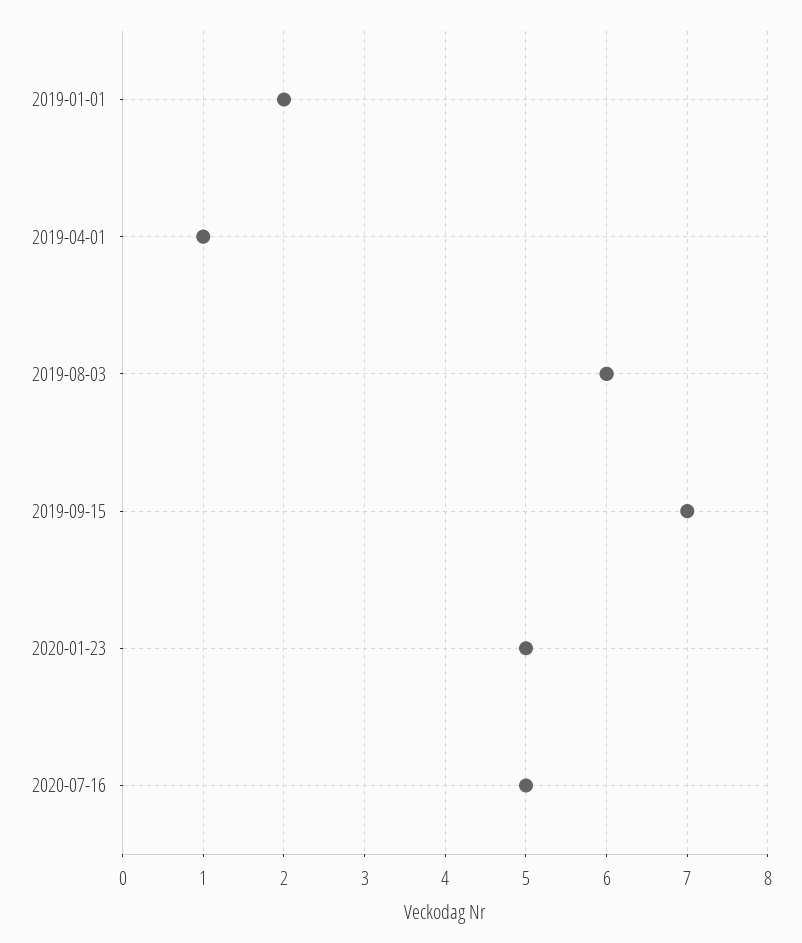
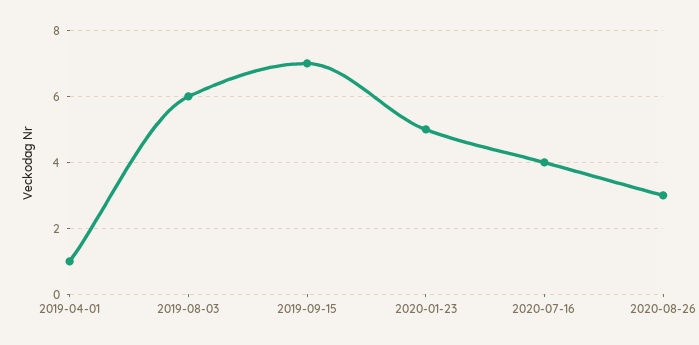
2019-01-01: 2 -> none
2020-07-16: 5 -> 4
2020-08-26: none -> 3

